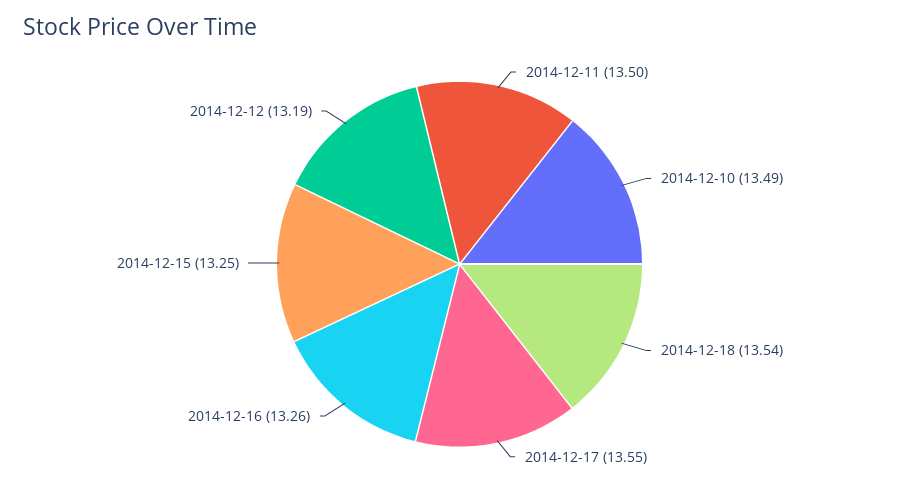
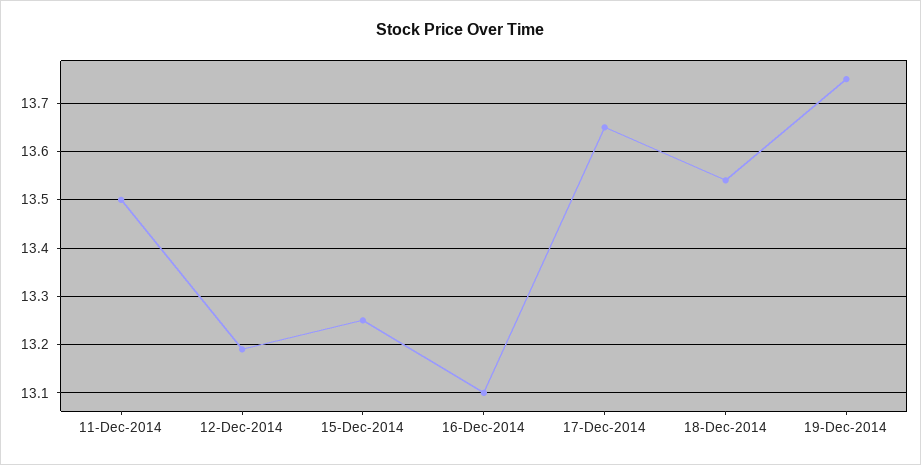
2014-12-10: 13.49 -> none
2014-12-17: 13.55 -> 13.65
2014-12-16: 13.26 -> 13.1
19-Dec-2014: none -> 13.75

